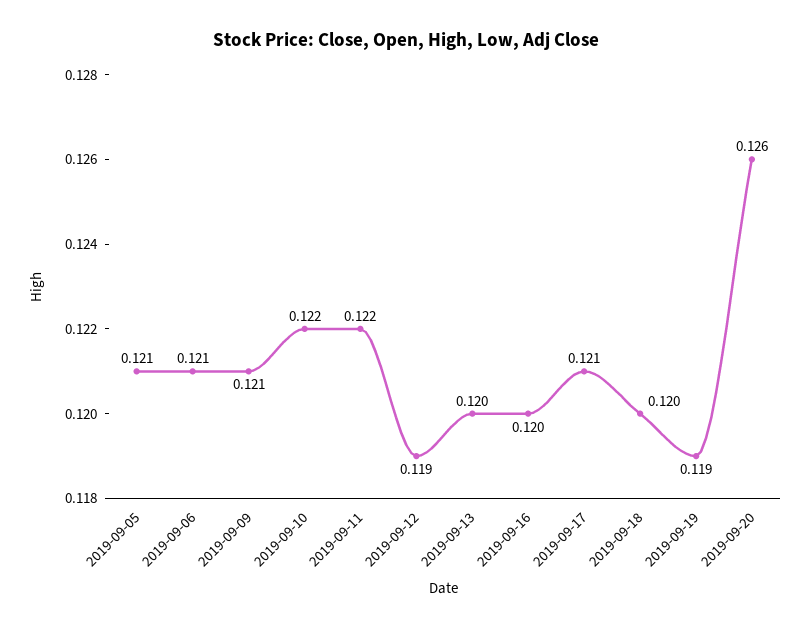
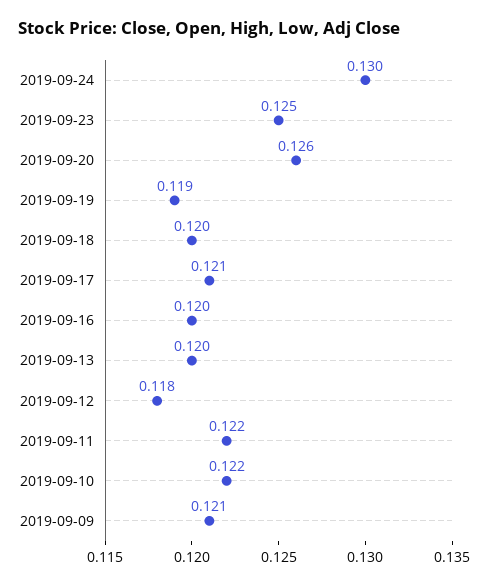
2019-09-05: 0.121 -> none
2019-09-06: 0.121 -> none
2019-09-12: 0.119 -> 0.118
2019-09-24: none -> 0.13
2019-09-23: none -> 0.125

